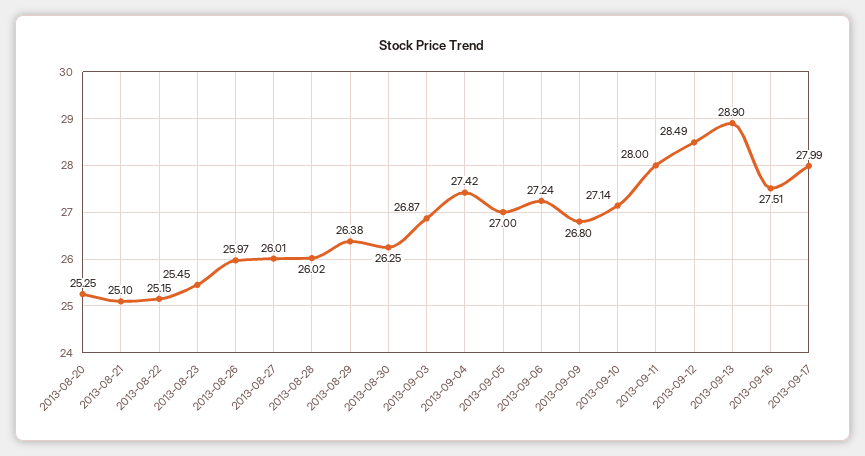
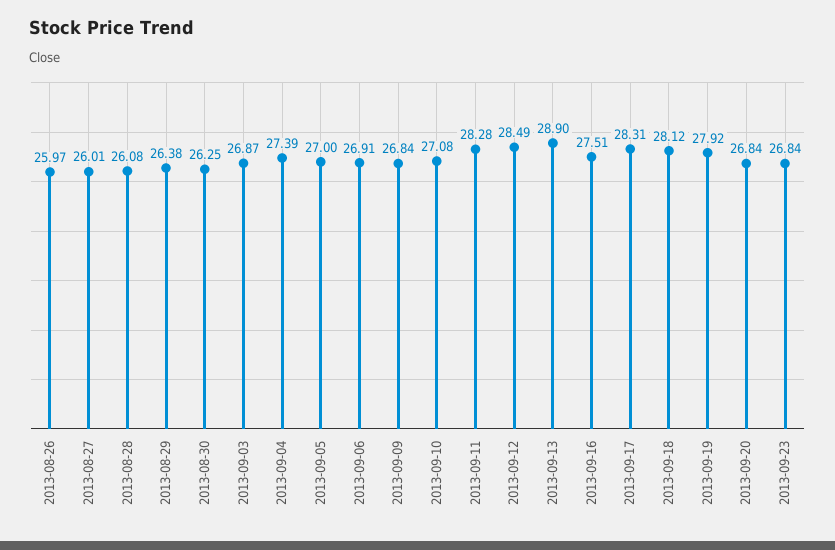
2013-08-20: 25.25 -> none
2013-08-21: 25.1 -> none
2013-08-22: 25.15 -> none
2013-08-23: 25.45 -> none
2013-08-28: 26.02 -> 26.08
2013-09-04: 27.42 -> 27.39
2013-09-06: 27.24 -> 26.91
2013-09-09: 26.8 -> 26.84
2013-09-10: 27.14 -> 27.08
2013-09-11: 28 -> 28.28
2013-09-17: 27.99 -> 28.31
2013-09-18: none -> 28.12
2013-09-19: none -> 27.92
2013-09-20: none -> 26.84
2013-09-23: none -> 26.84

